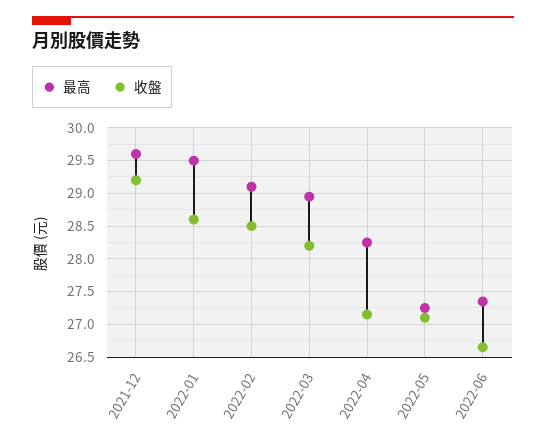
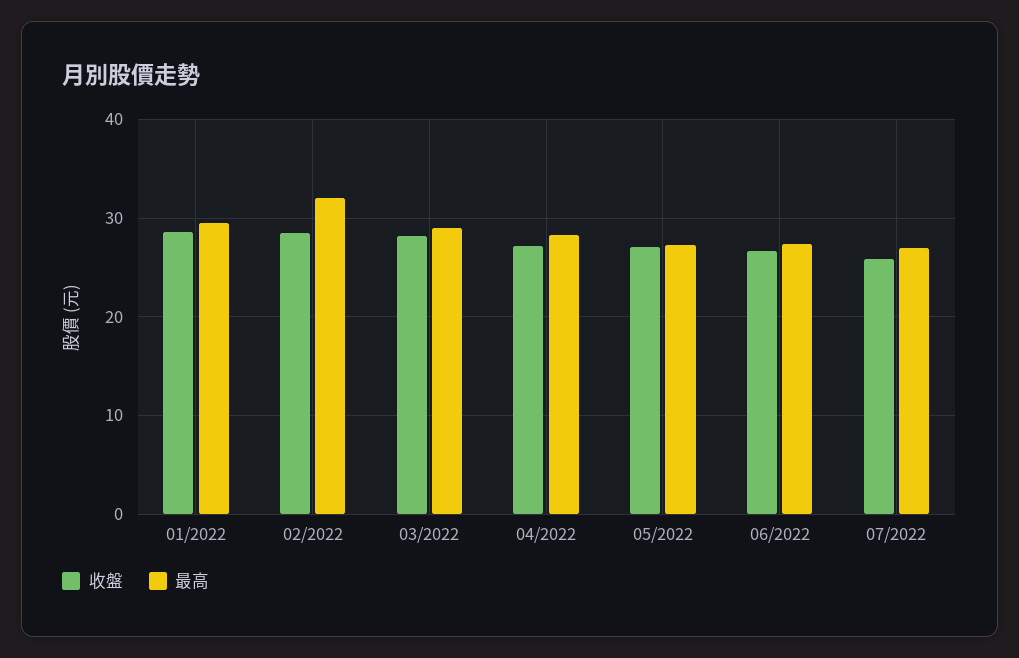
最高, 2021-12: 29.6 -> none
收盤, 2021-12: 29.2 -> none
最高, 2022-02: 29.1 -> 32
收盤, 07/2022: none -> 26
最高, 07/2022: none -> 27

